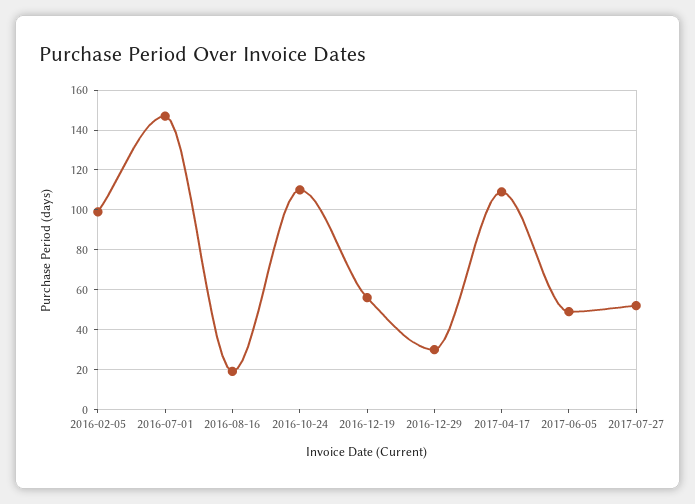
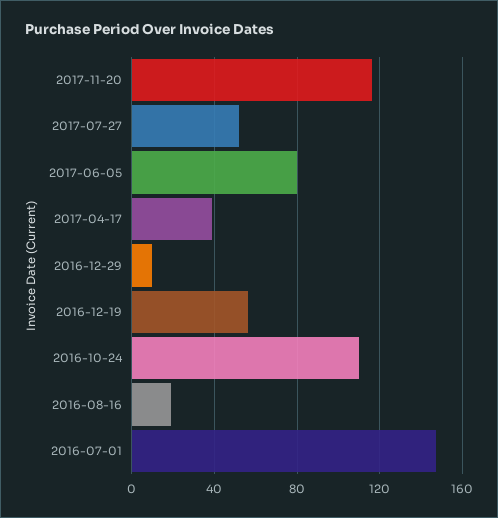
2016-02-05: 100 -> none
2016-12-29: 30 -> 10
2017-04-17: 110 -> 40
2017-06-05: 50 -> 80
2017-11-20: none -> 115

